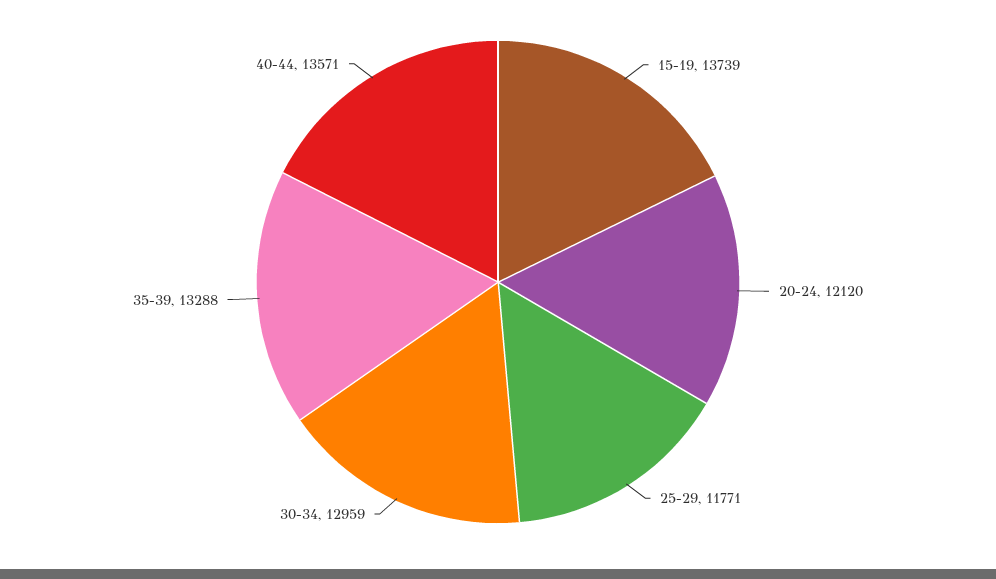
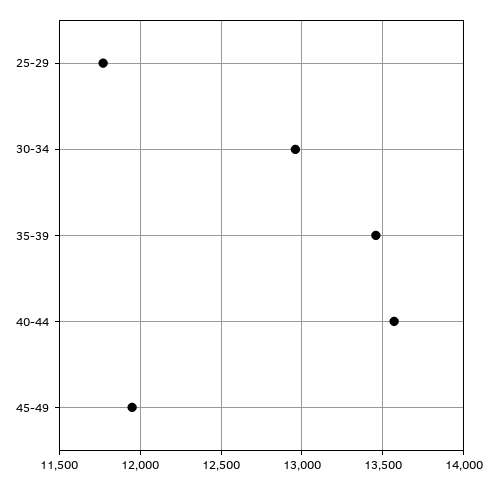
15-19: 13739 -> none
20-24: 12120 -> none
35-39: 13288 -> 13450
45-49: none -> 11950

